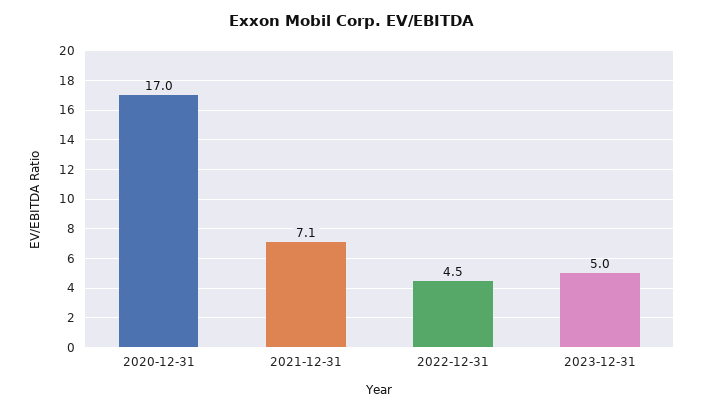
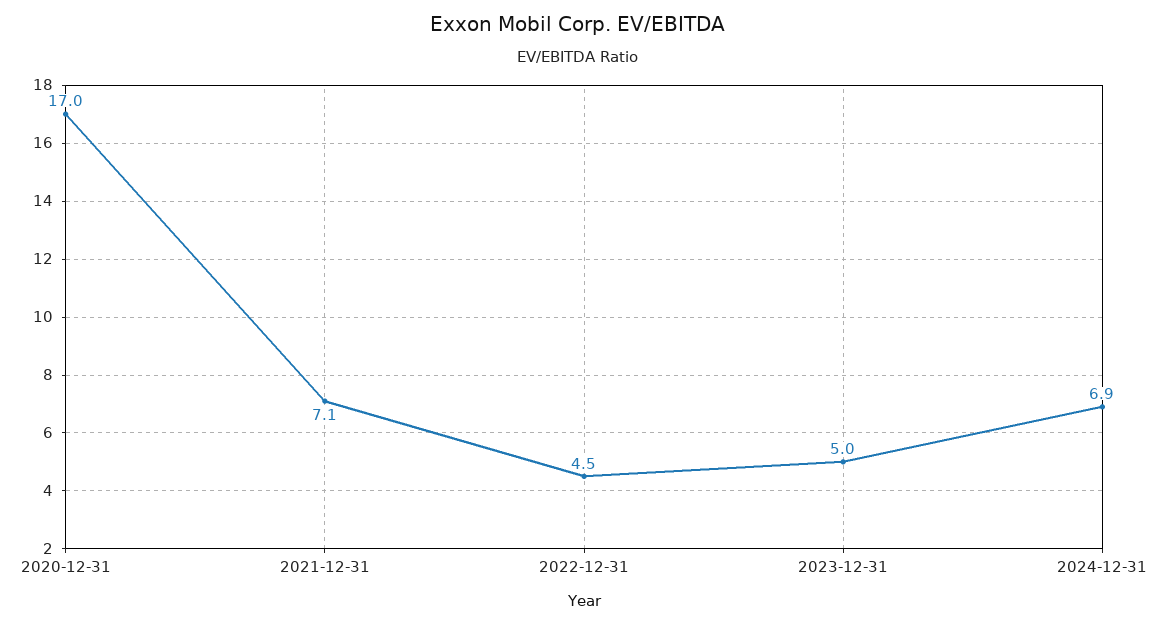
2024-12-31: none -> 6.9

